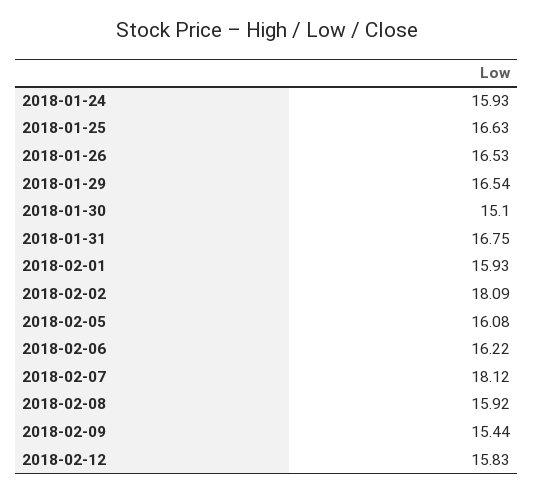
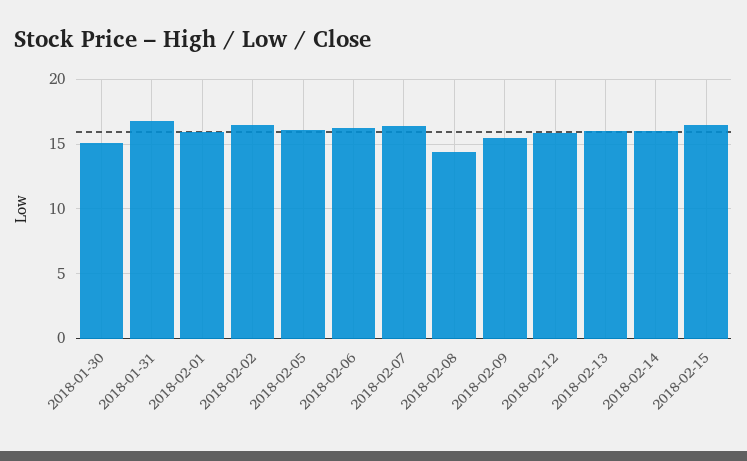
2018-01-24: 15.93 -> none
2018-01-25: 16.63 -> none
2018-01-26: 16.53 -> none
2018-01-29: 16.54 -> none
2018-02-02: 18.09 -> 16.5
2018-02-07: 18.12 -> 16.5
2018-02-08: 15.92 -> 14.5
2018-02-13: none -> 16
2018-02-14: none -> 16
2018-02-15: none -> 16.5

